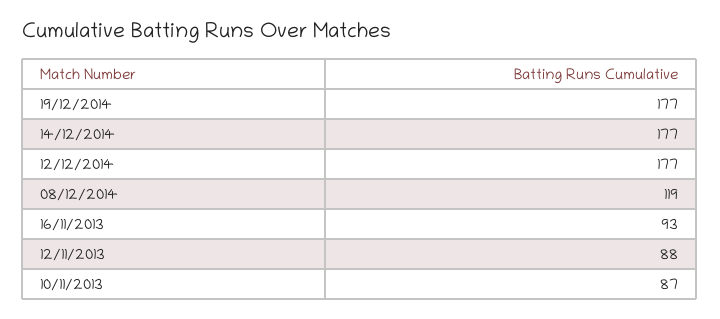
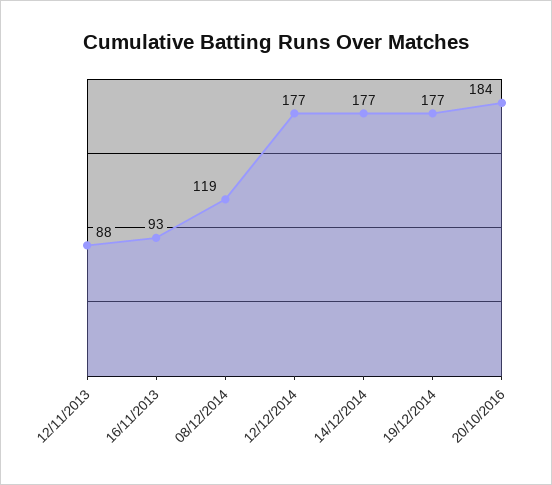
10/11/2013: 87 -> none
20/10/2016: none -> 184

